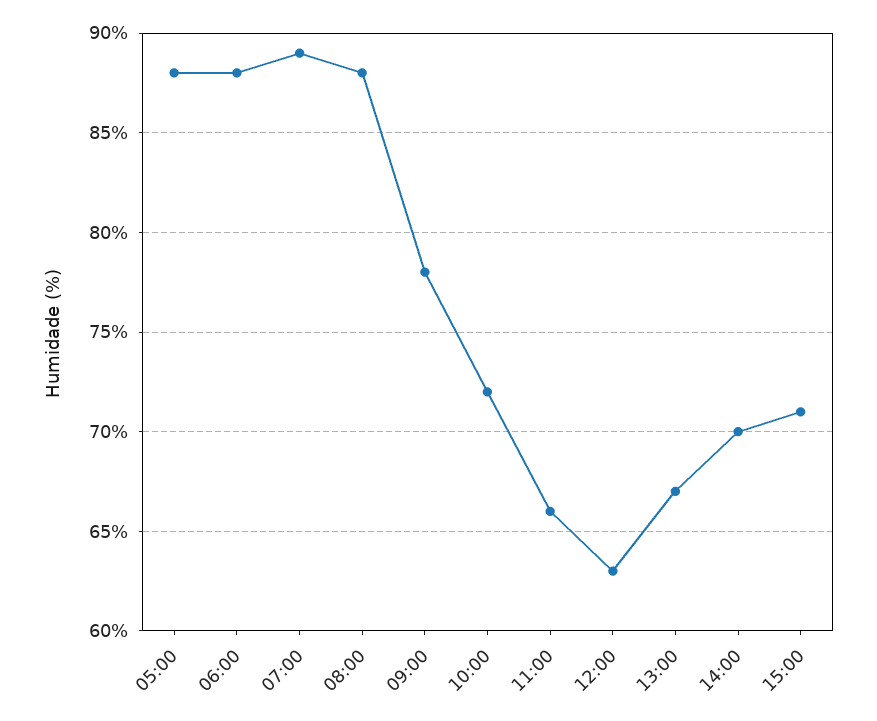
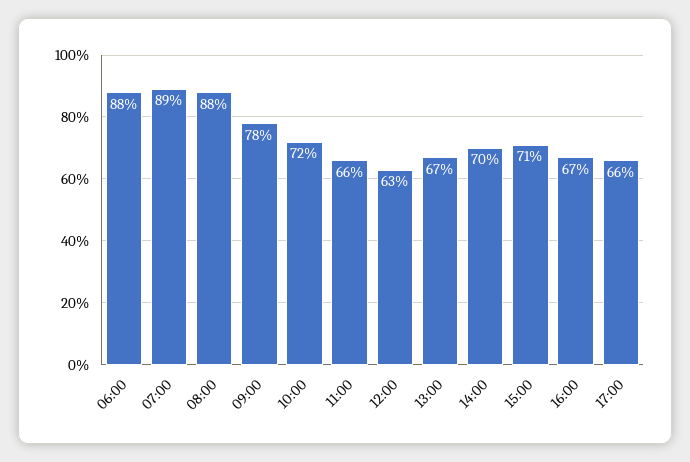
05:00: 88 -> none
16:00: none -> 67
17:00: none -> 66

